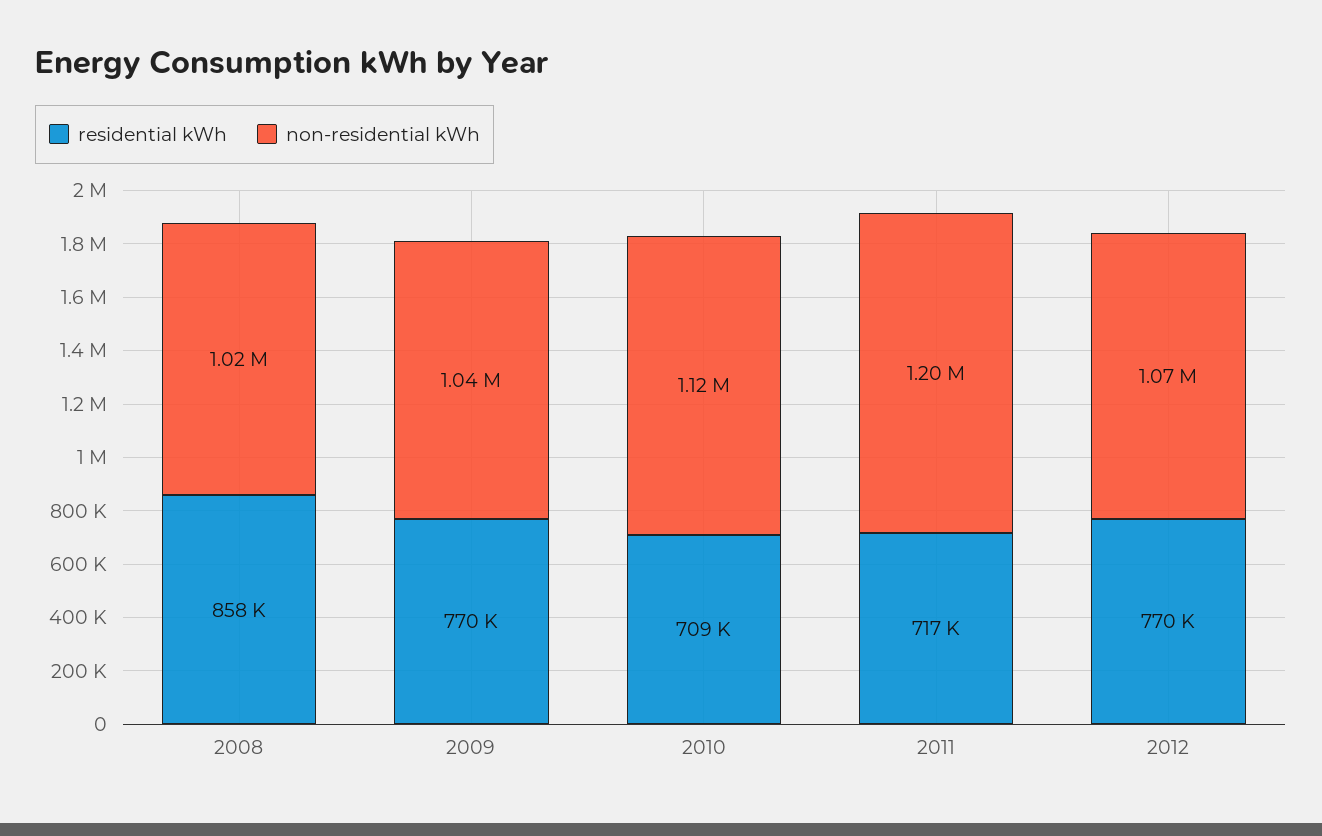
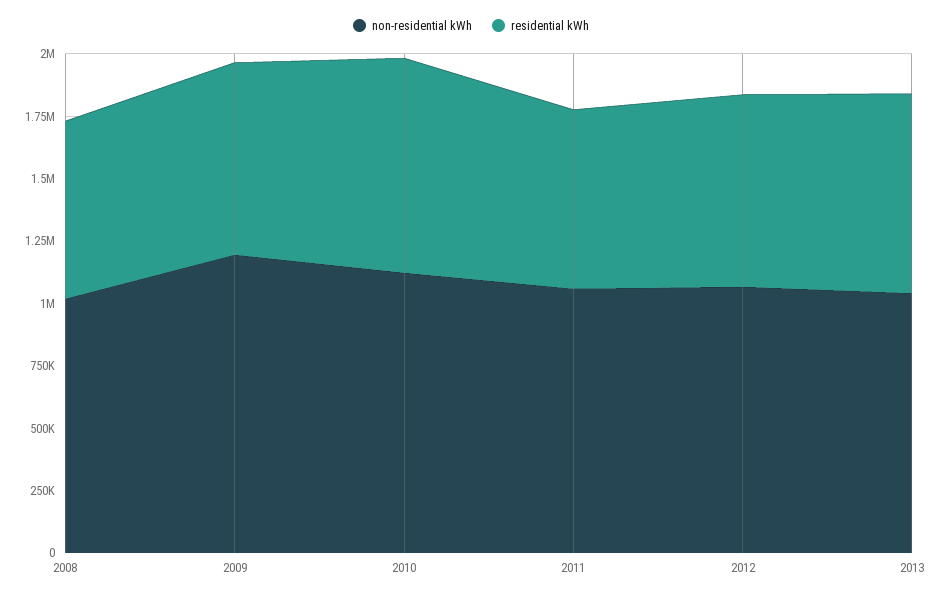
residential kWh, 2008: 858000 -> 700000
non-residential kWh, 2009: 1040000 -> 1200000
residential kWh, 2010: 709000 -> 850000
non-residential kWh, 2011: 1200000 -> 1050000
non-residential kWh, 2013: none -> 1050000
residential kWh, 2013: none -> 800000

